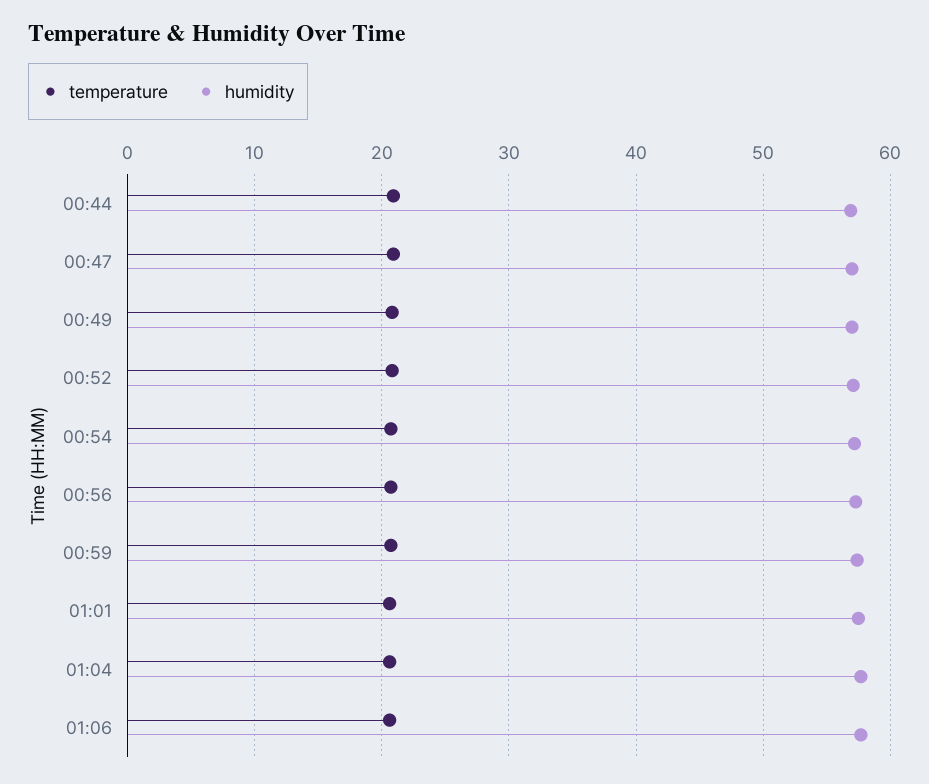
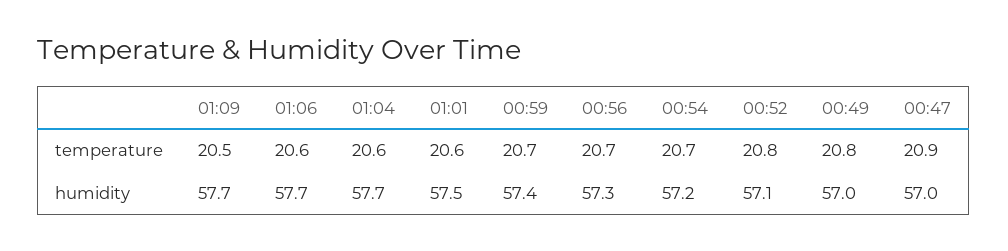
temperature, 00:44: 21 -> none
humidity, 00:44: 57 -> none
temperature, 01:09: none -> 20.5
humidity, 01:09: none -> 57.7

